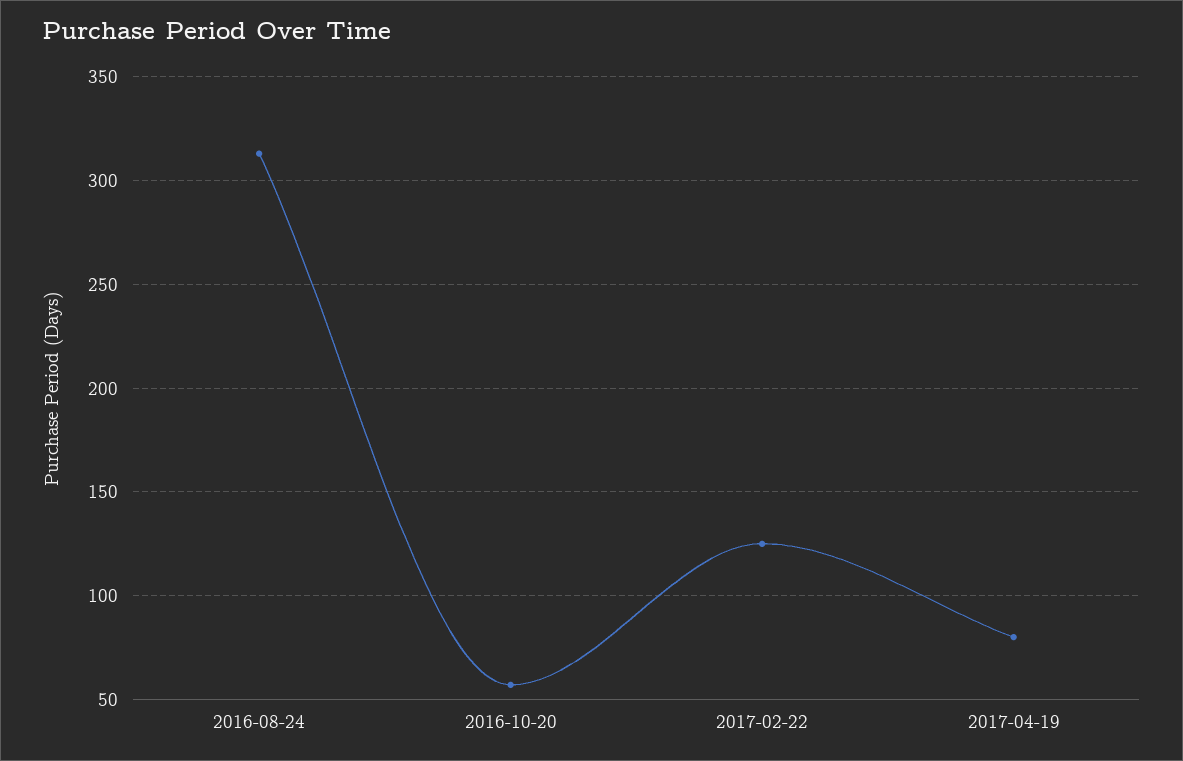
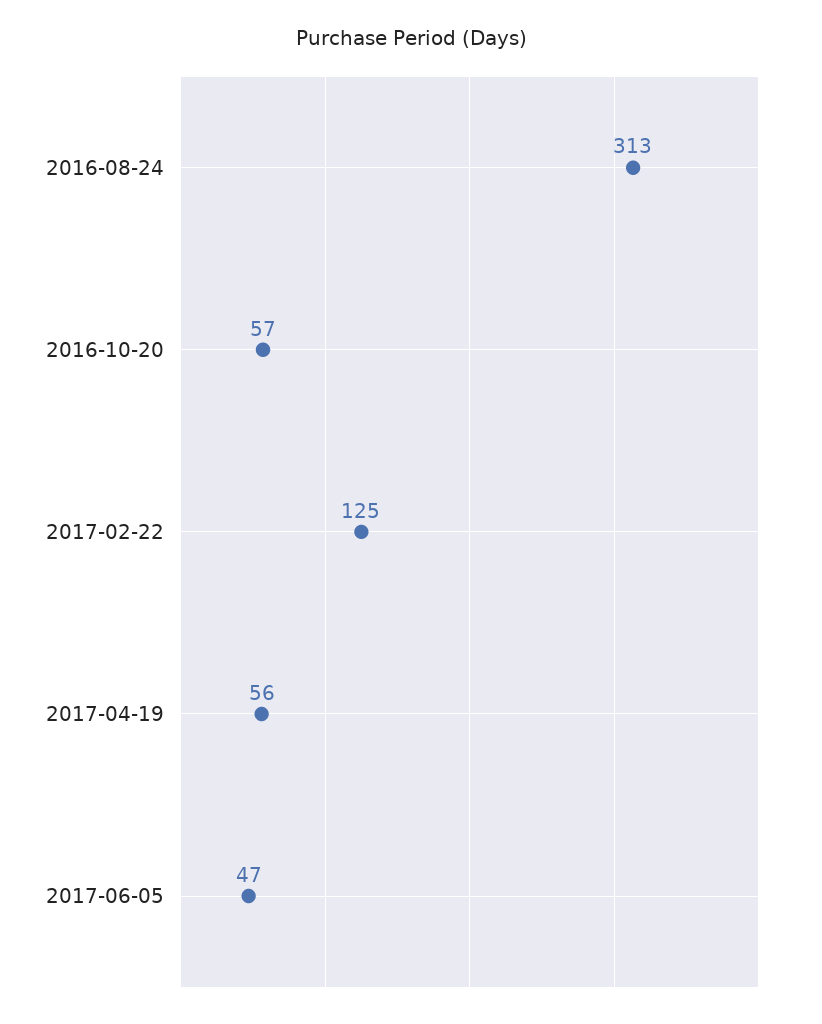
2017-04-19: 80 -> 56
2017-06-05: none -> 47

